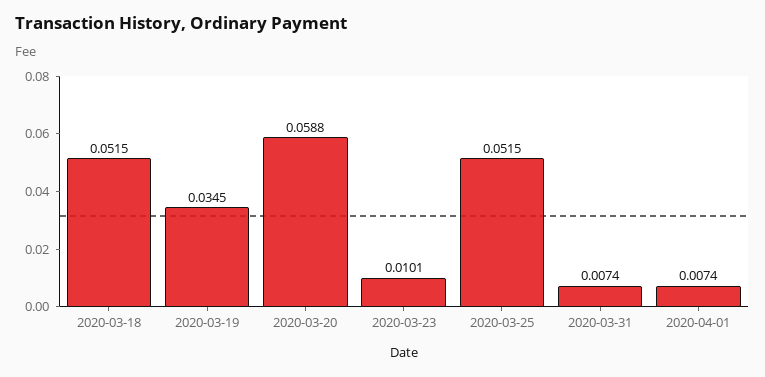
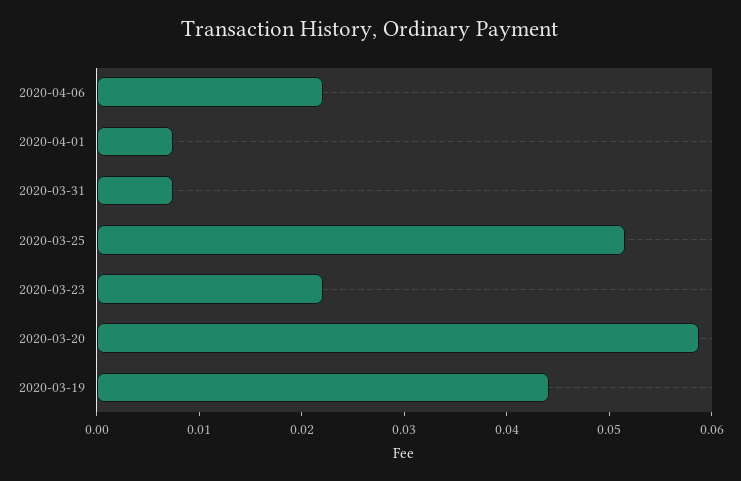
2020-03-18: 0.0515 -> none
2020-03-19: 0.0345 -> 0.044
2020-03-23: 0.0101 -> 0.022
2020-04-06: none -> 0.022

